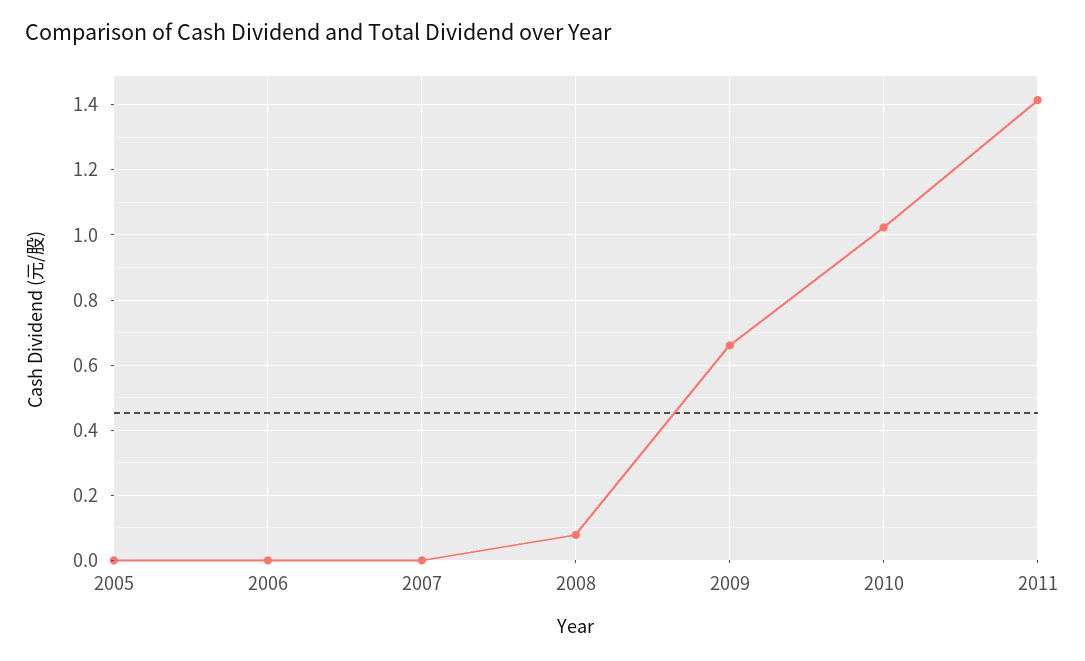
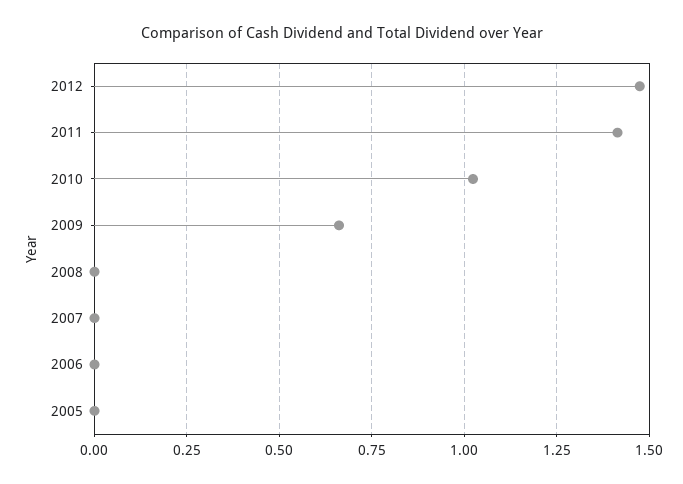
2008: 0.08 -> 0
2012: none -> 1.475

